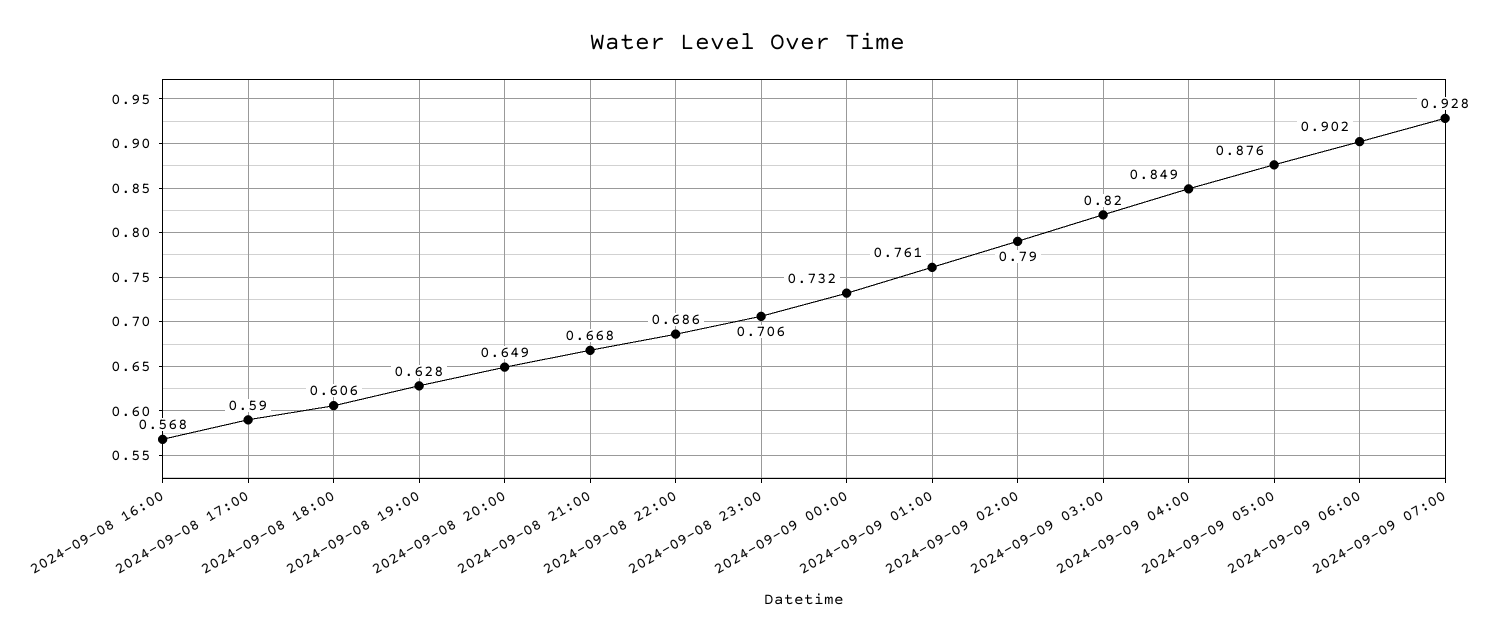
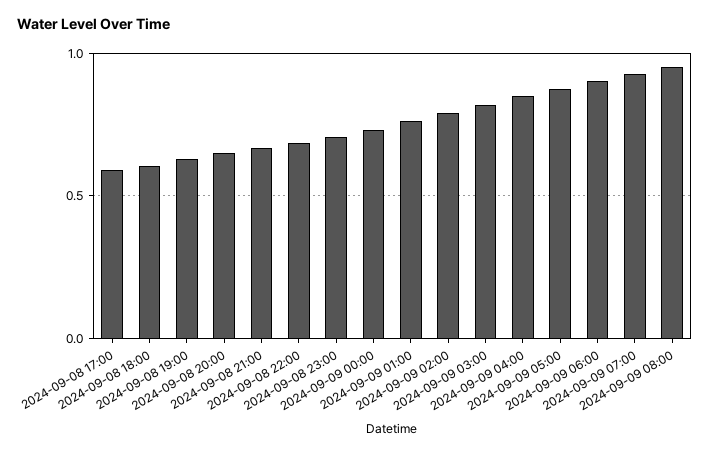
2024-09-08 16:00: 0.568 -> none
2024-09-09 08:00: none -> 0.95

